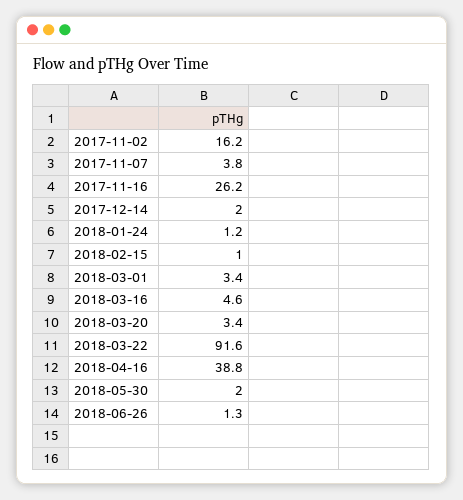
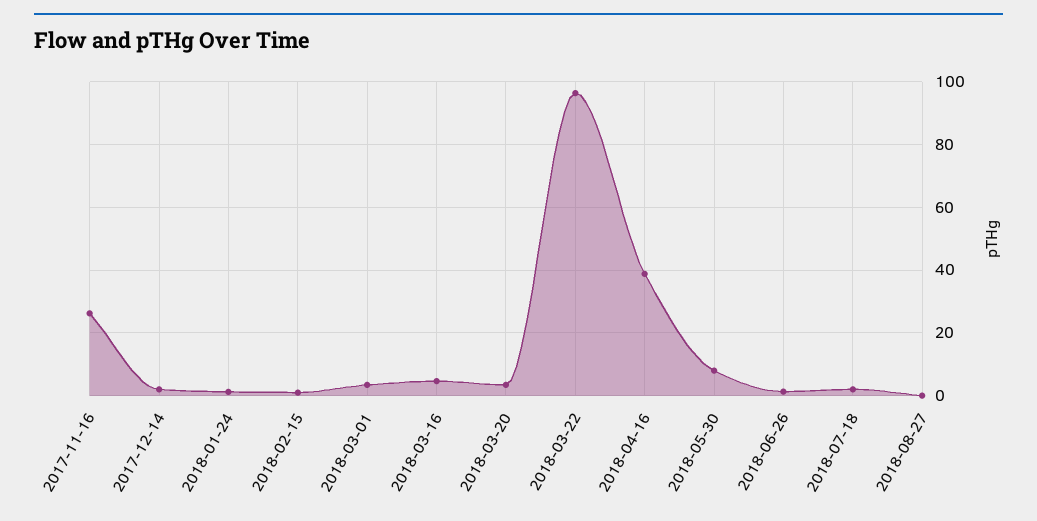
2017-11-02: 16.2 -> none
2017-11-07: 3.8 -> none
2018-03-22: 91.6 -> 96
2018-05-30: 2 -> 8
2018-07-18: none -> 2
2018-08-27: none -> 0

